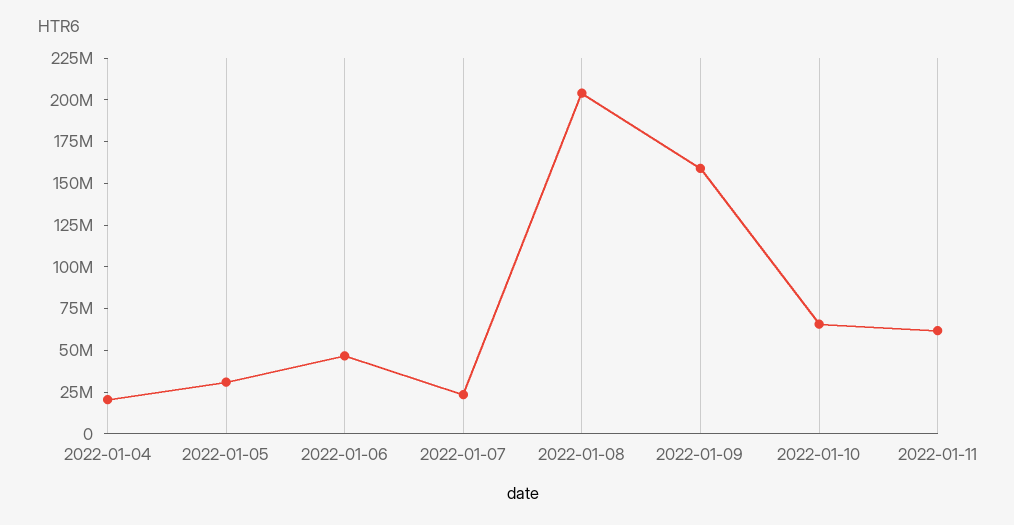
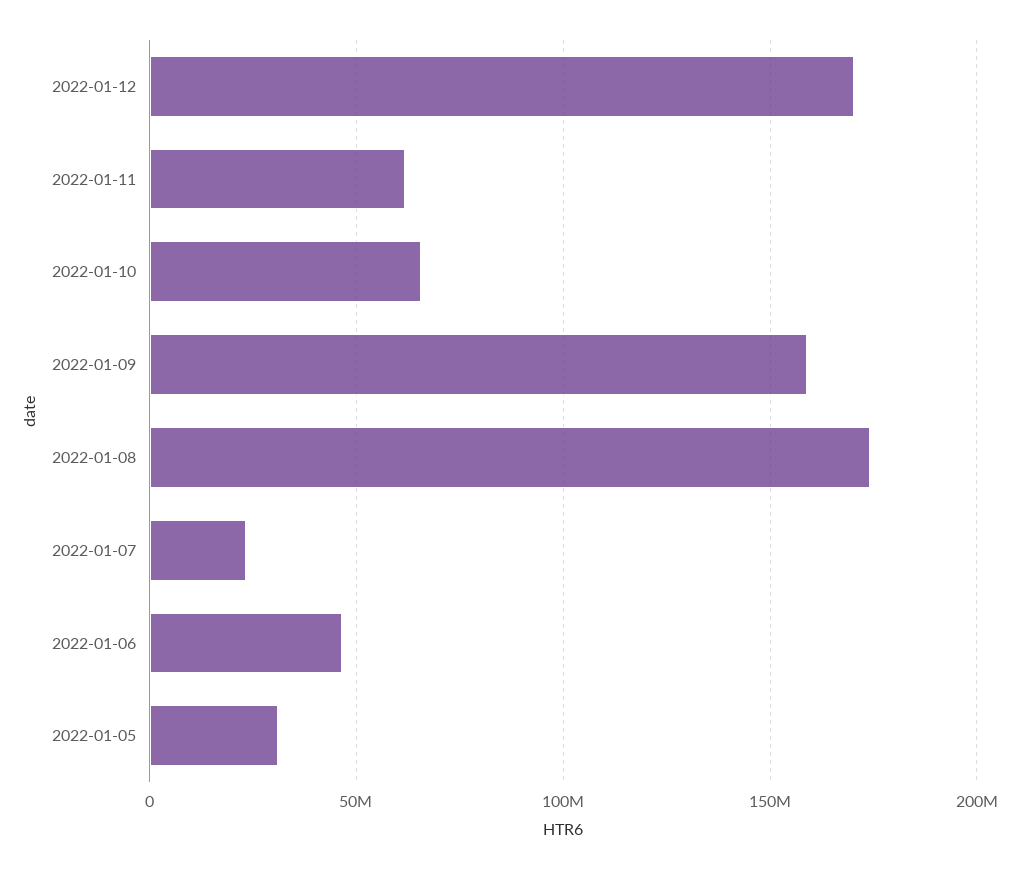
2022-01-04: 20000000 -> none
2022-01-08: 205000000 -> 175000000
2022-01-12: none -> 170000000

